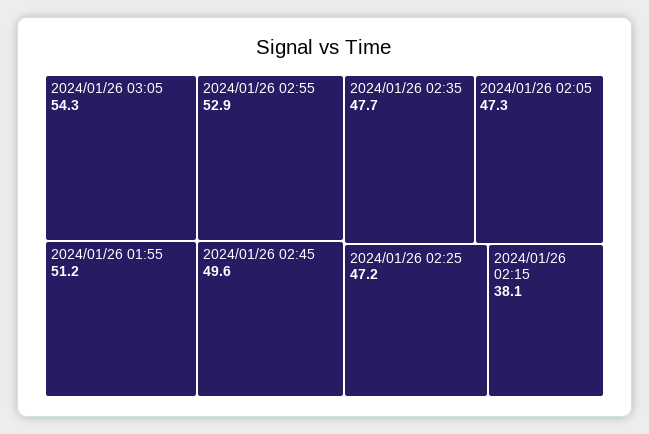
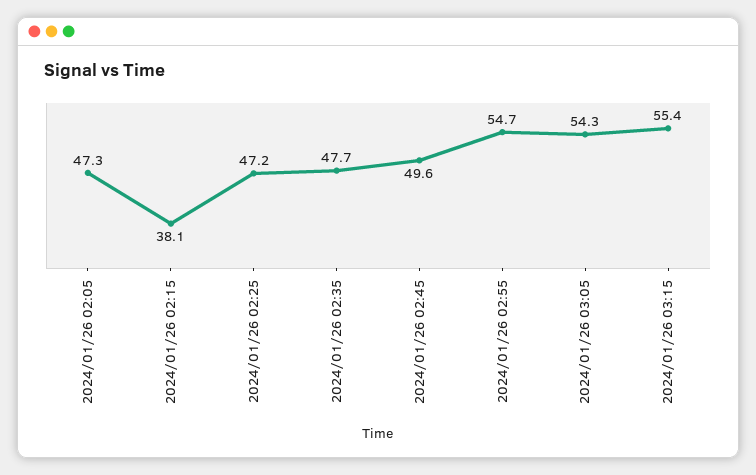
2024/01/26 02:55: 52.9 -> 54.7
2024/01/26 01:55: 51.2 -> none
2024/01/26 03:15: none -> 55.4

